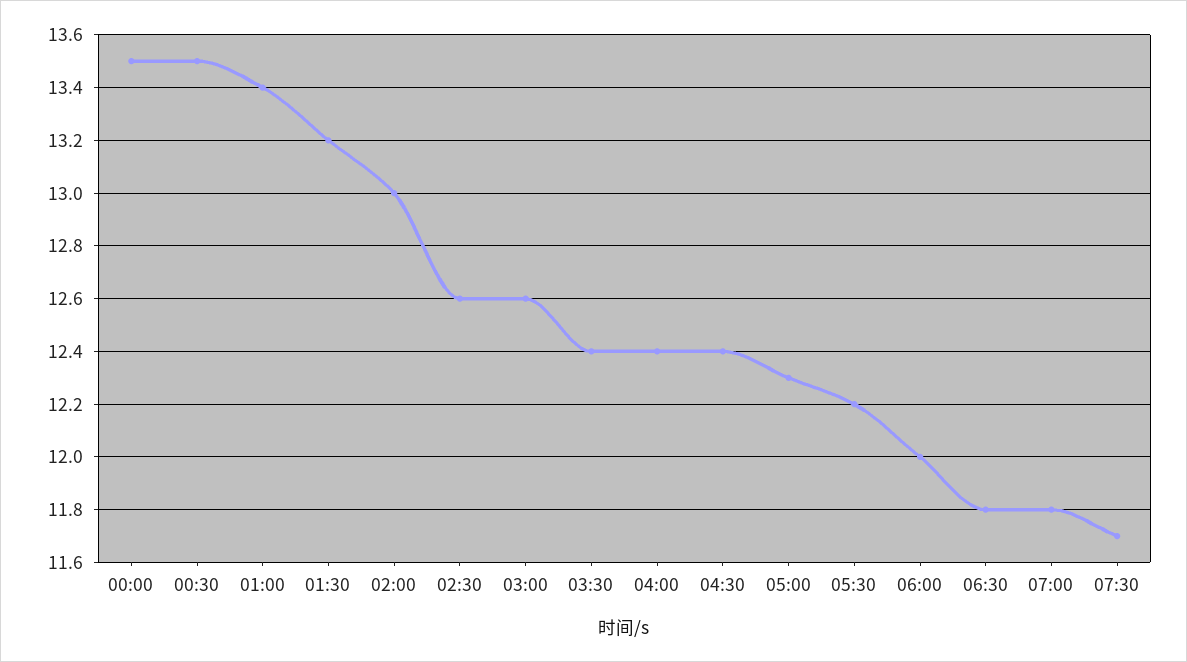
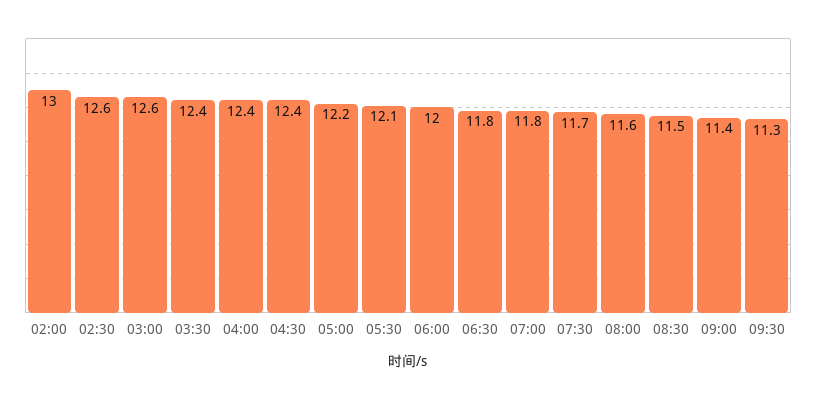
00:00: 13.5 -> none
00:30: 13.5 -> none
01:00: 13.4 -> none
01:30: 13.2 -> none
05:00: 12.3 -> 12.2
05:30: 12.2 -> 12.1
08:00: none -> 11.6
08:30: none -> 11.5
09:00: none -> 11.4
09:30: none -> 11.3

